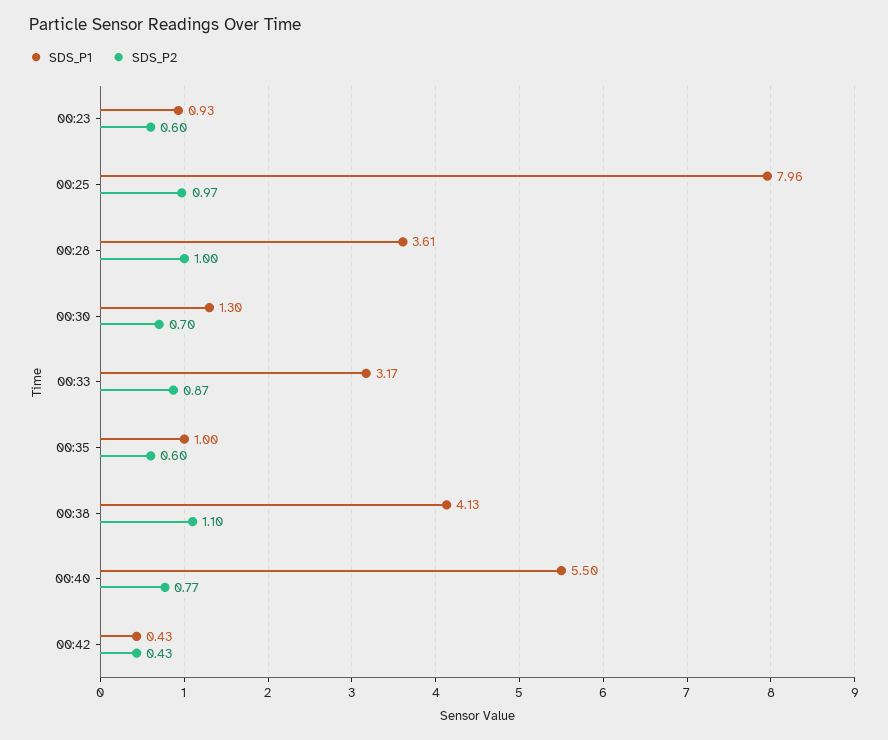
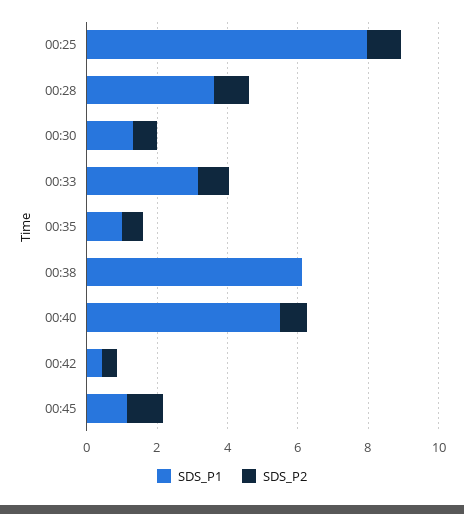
SDS_P1, 00:23: 0.93 -> none
SDS_P2, 00:23: 0.6 -> none
SDS_P1, 00:38: 4.13 -> 6
SDS_P2, 00:38: 1.1 -> 0
SDS_P1, 00:45: none -> 1
SDS_P2, 00:45: none -> 1

